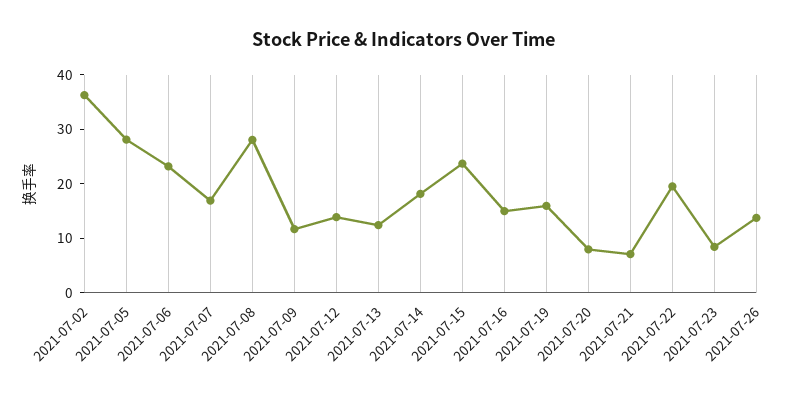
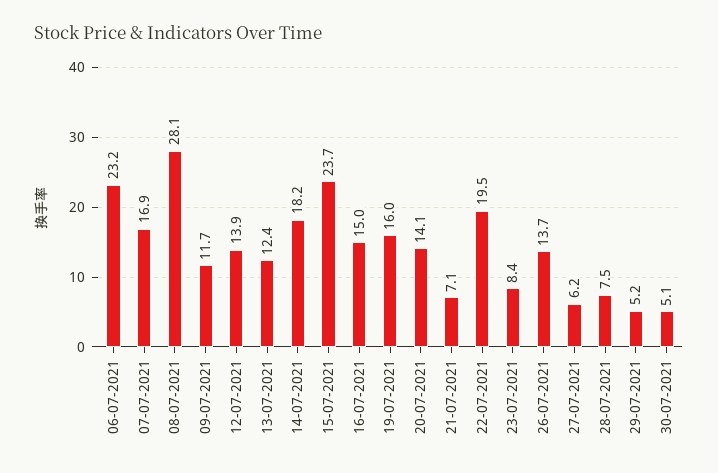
2021-07-02: 36 -> none
2021-07-05: 28 -> none
2021-07-20: 8 -> 14.1
27-07-2021: none -> 6.2
28-07-2021: none -> 7.5
29-07-2021: none -> 5.2
30-07-2021: none -> 5.1

